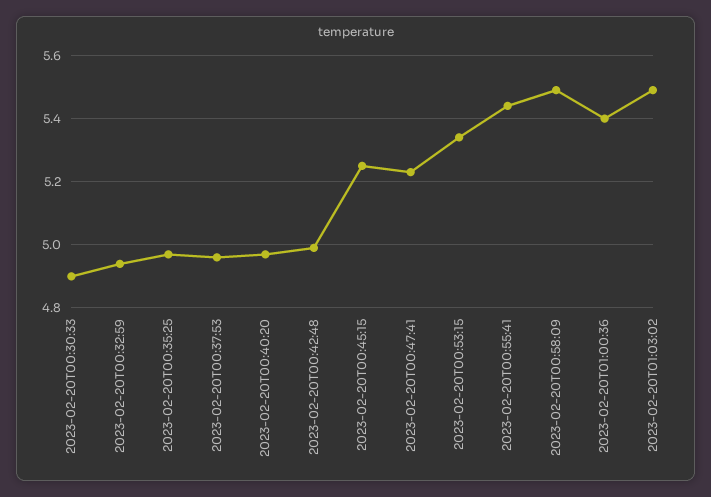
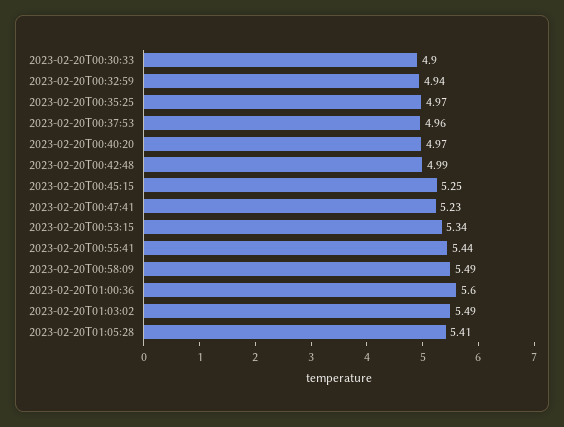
2023-02-20T01:00:36: 5.4 -> 5.6
2023-02-20T01:05:28: none -> 5.41

